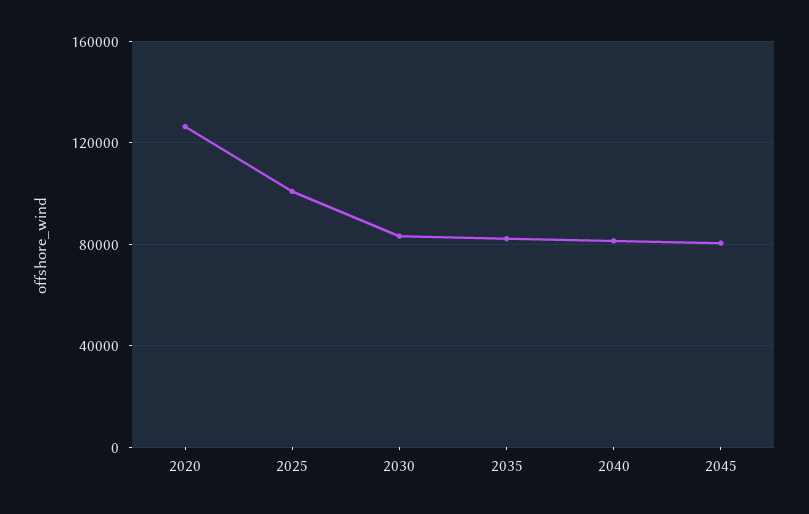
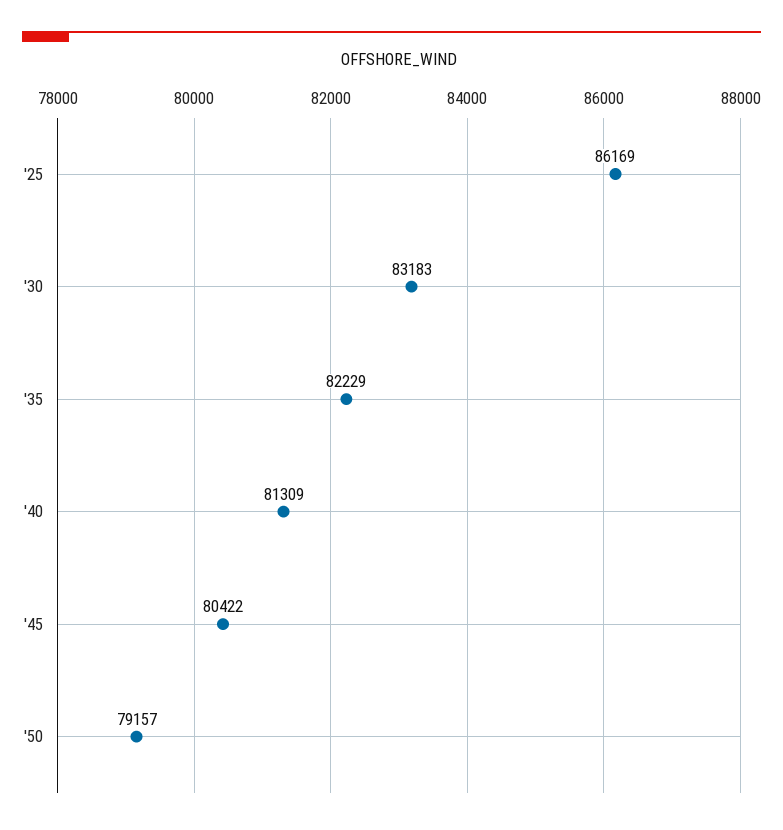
2020: 125000 -> none
2025: 100000 -> 86169
'50: none -> 79157

